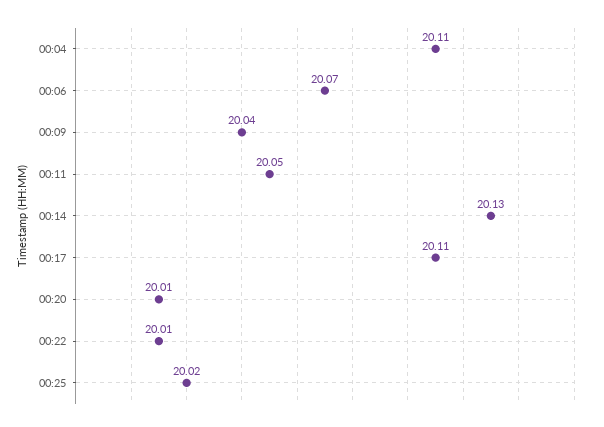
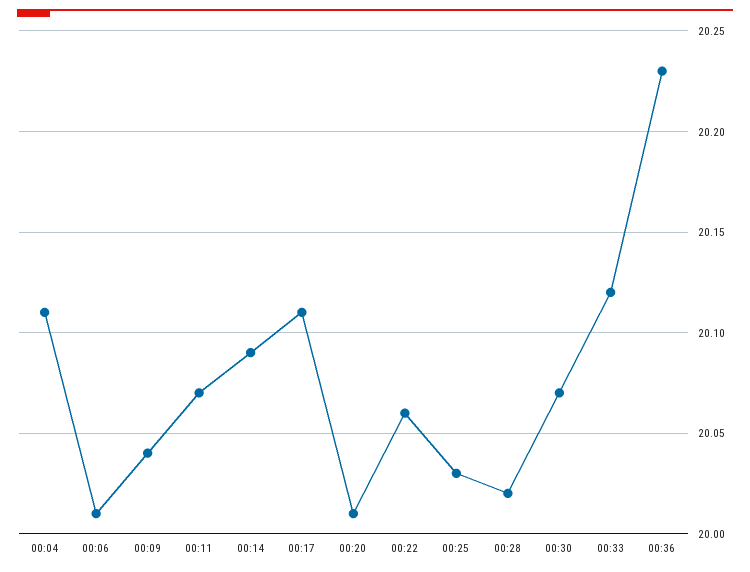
00:06: 20.07 -> 20.01
00:11: 20.05 -> 20.07
00:14: 20.13 -> 20.09
00:22: 20.01 -> 20.06
00:25: 20.02 -> 20.03
00:28: none -> 20.02
00:30: none -> 20.07
00:33: none -> 20.12
00:36: none -> 20.23

